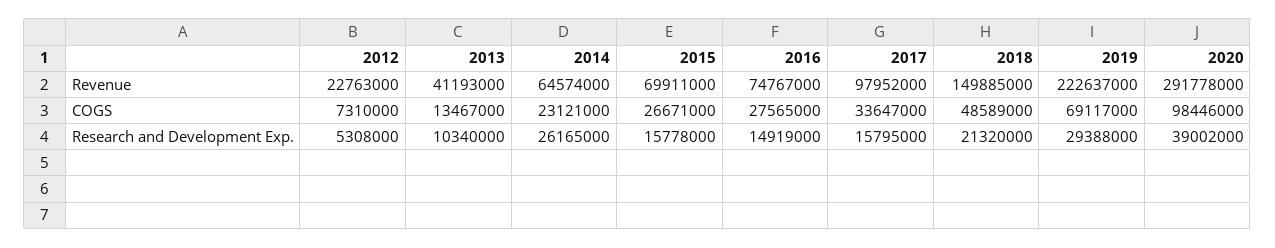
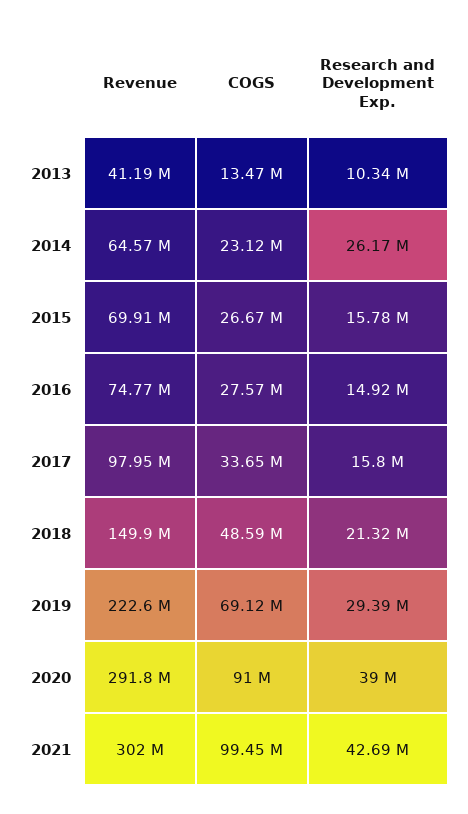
2012, Revenue: 22763000 -> none
2012, COGS: 7310000 -> none
2020, COGS: 98446000 -> 91000000
2012, Research and Development Exp.: 5308000 -> none
2021, Revenue: none -> 302000000
2021, COGS: none -> 99450000
2021, Research and Development Exp.: none -> 42690000

